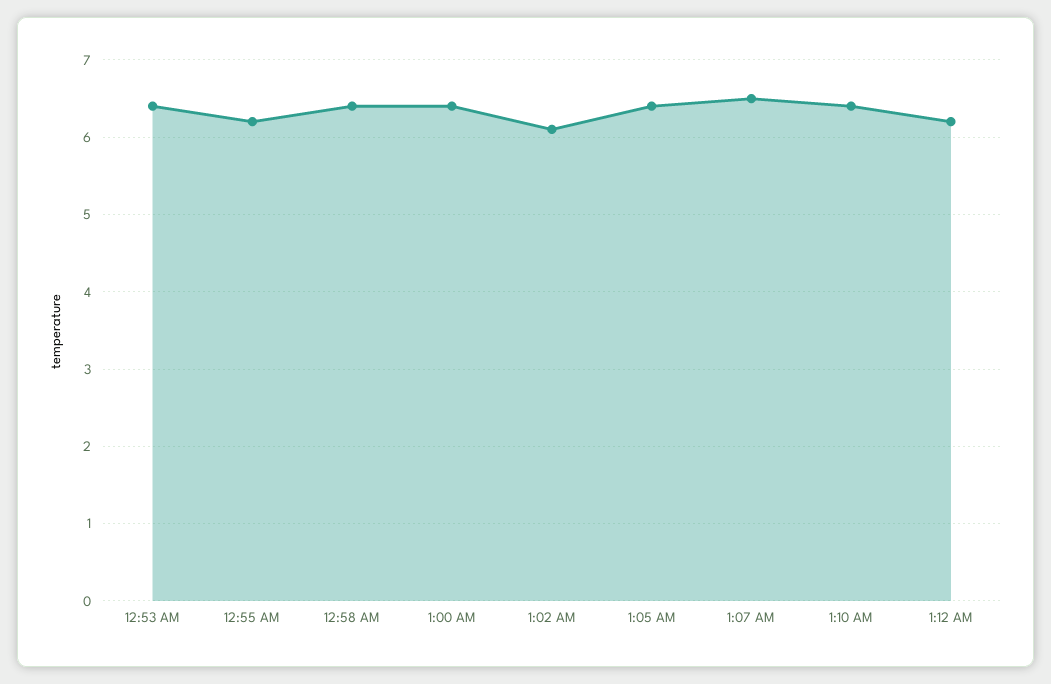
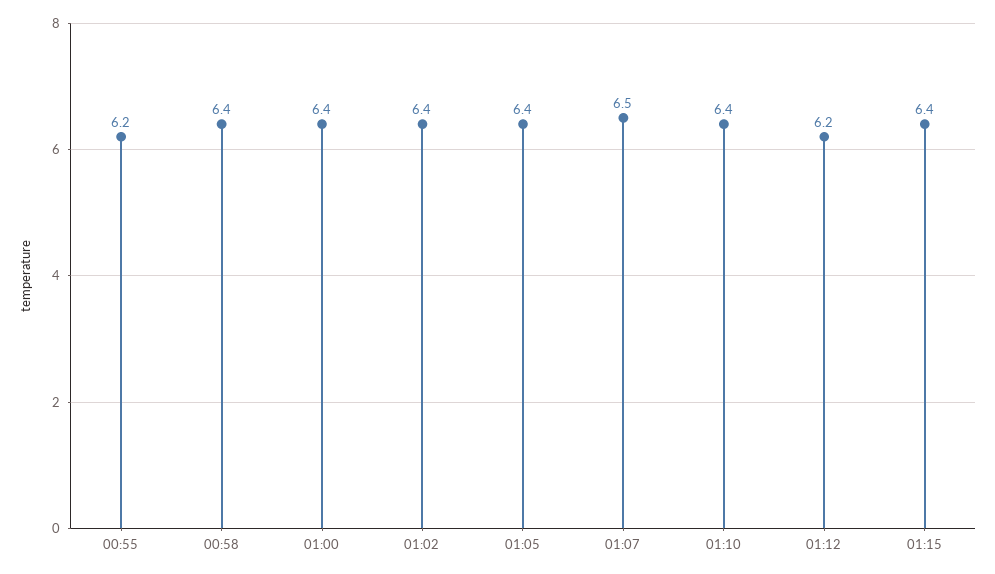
12:53 AM: 6.4 -> none
1:02 AM: 6.1 -> 6.4
01:15: none -> 6.4

